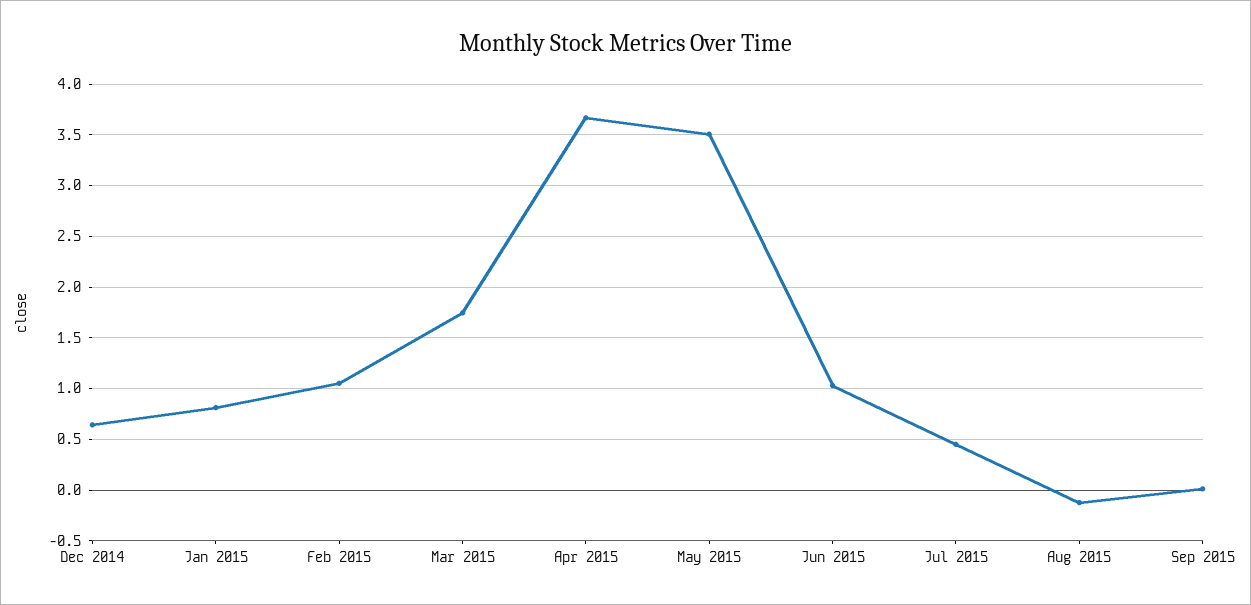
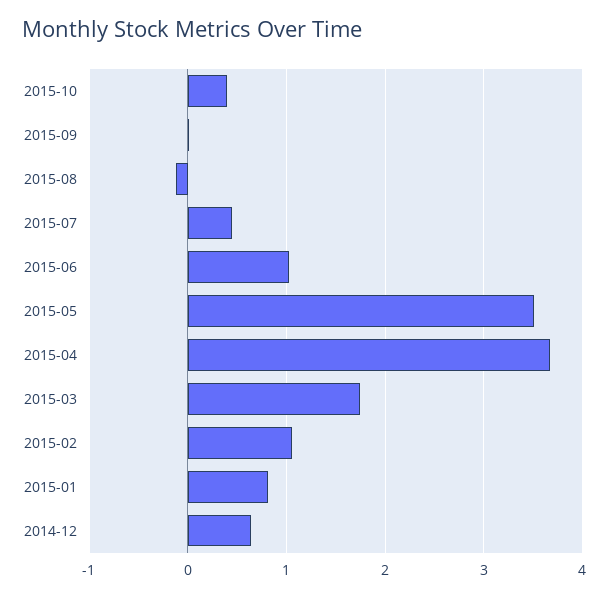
2015-10: none -> 0.4

